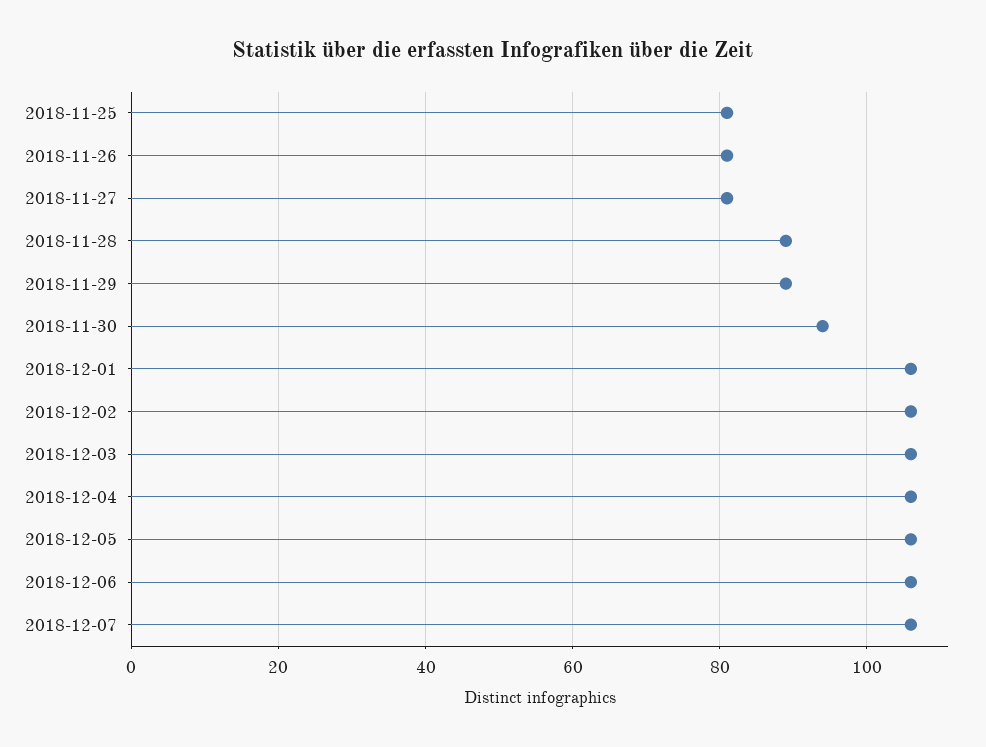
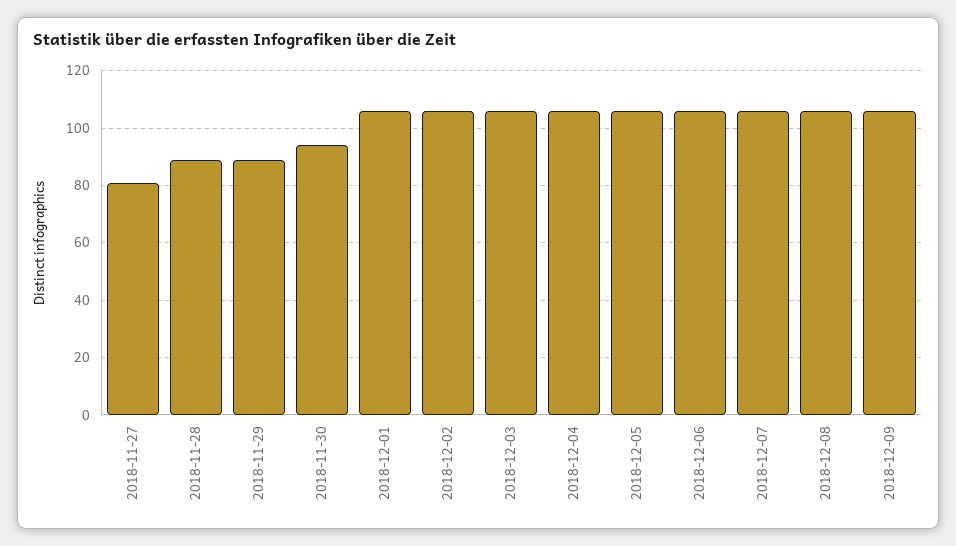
2018-11-25: 80 -> none
2018-11-26: 80 -> none
2018-12-08: none -> 105
2018-12-09: none -> 105

